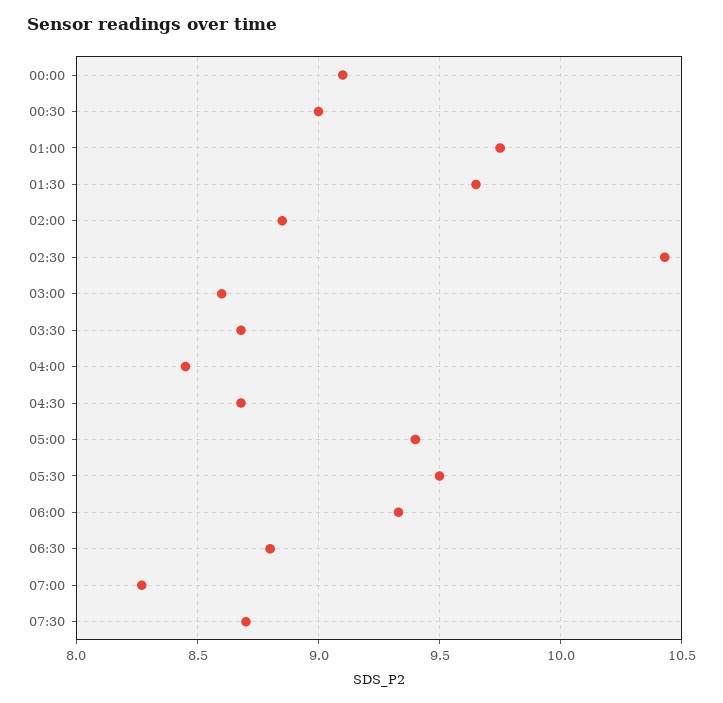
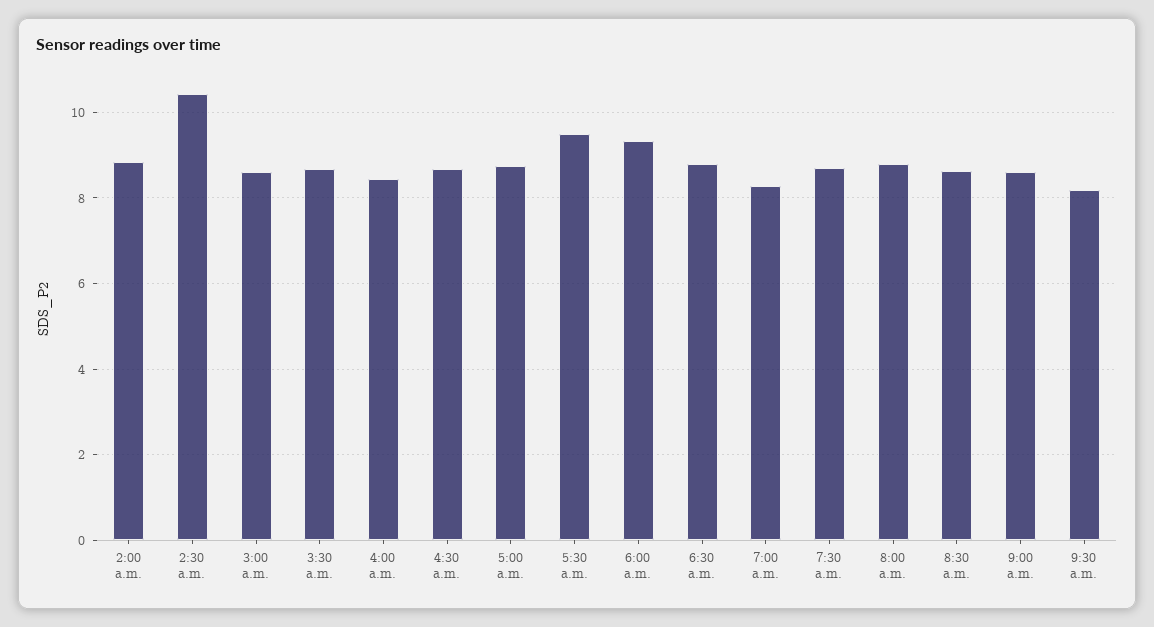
00:00: 9.1 -> none
00:30: 9 -> none
01:00: 9.75 -> none
01:30: 9.65 -> none
05:00: 9.4 -> 8.8
8:00 a.m.: none -> 8.8
8:30 a.m.: none -> 8.6
9:00 a.m.: none -> 8.6
9:30 a.m.: none -> 8.2

